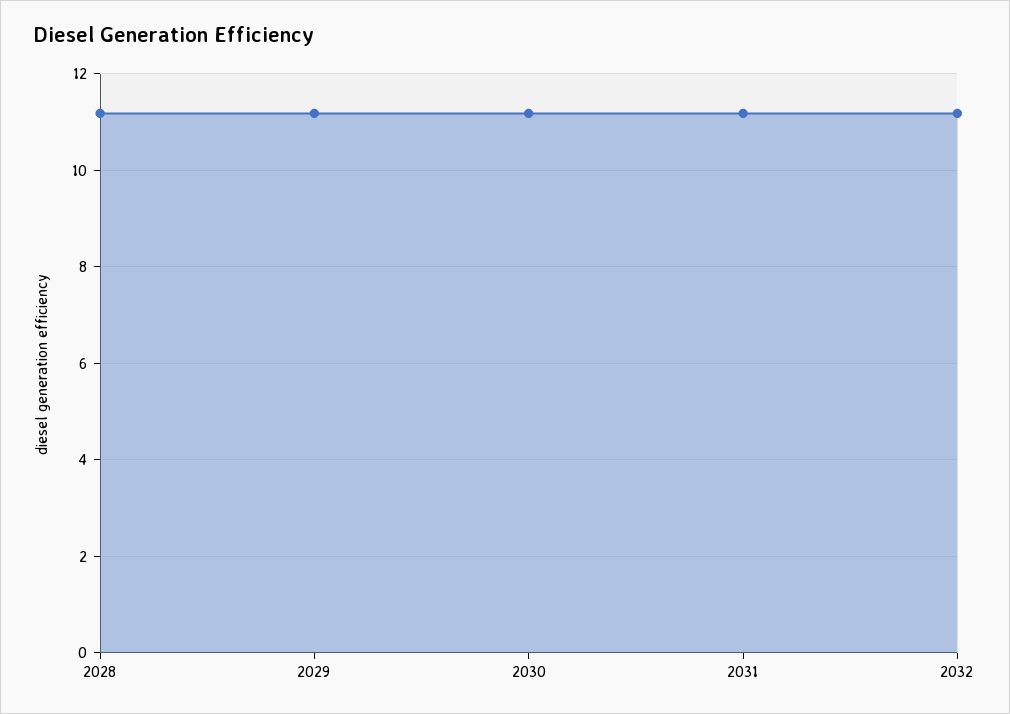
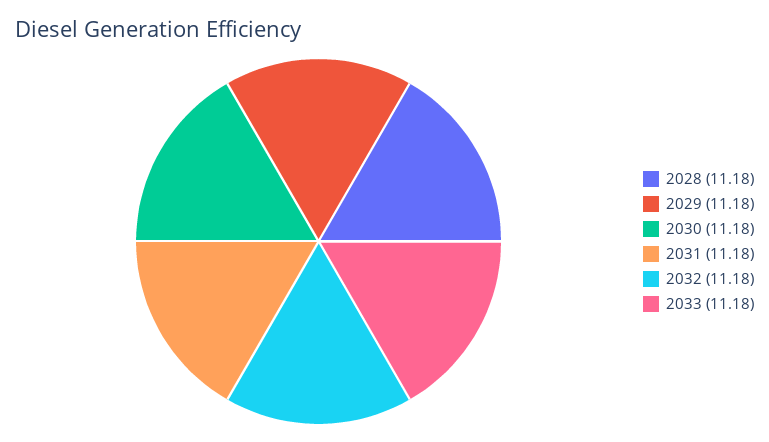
2033: none -> 11.18

